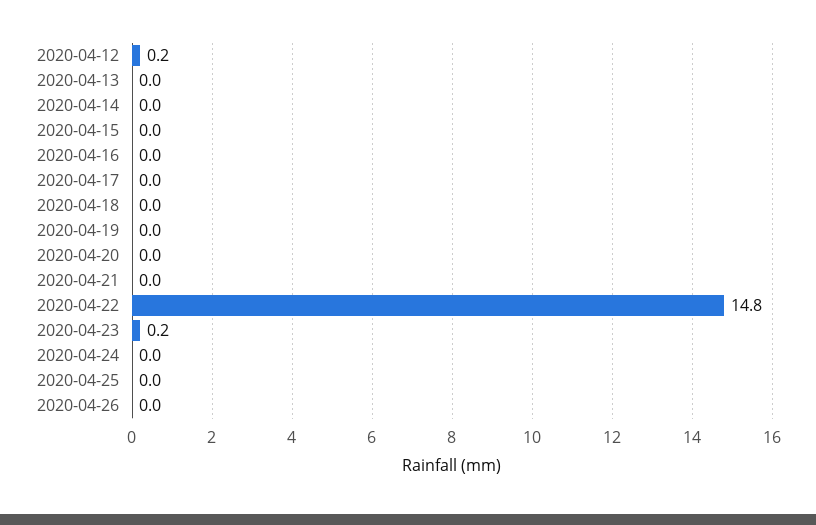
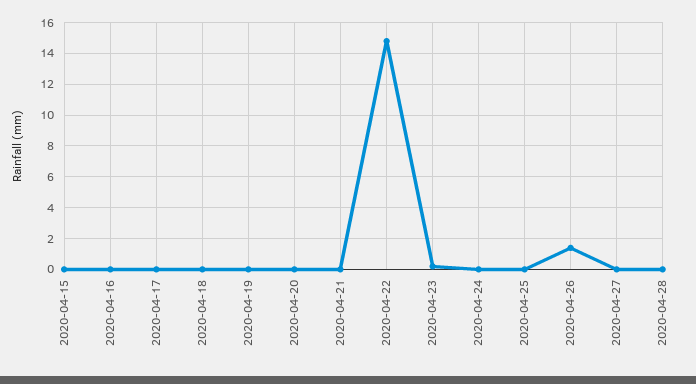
2020-04-12: 0.2 -> none
2020-04-13: 0 -> none
2020-04-14: 0 -> none
2020-04-26: 0 -> 1.5
2020-04-27: none -> 0
2020-04-28: none -> 0

